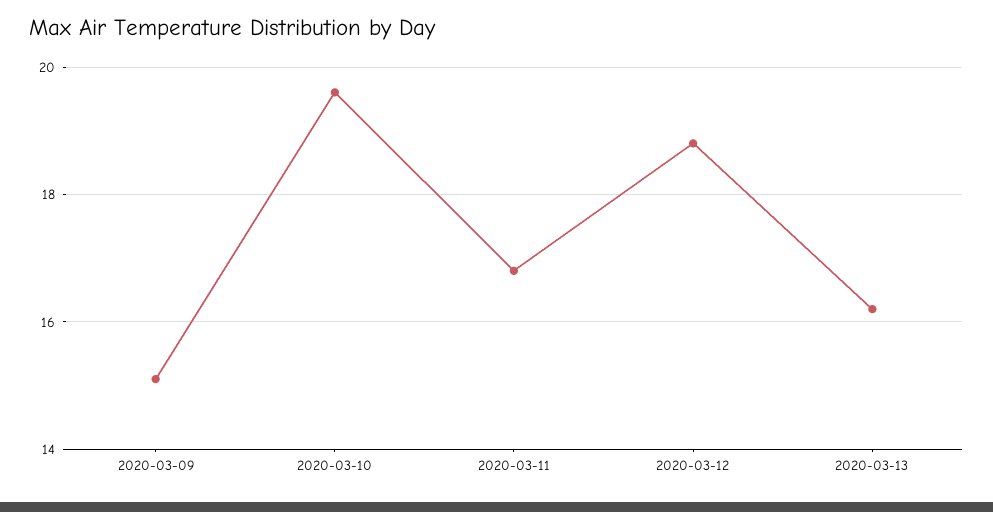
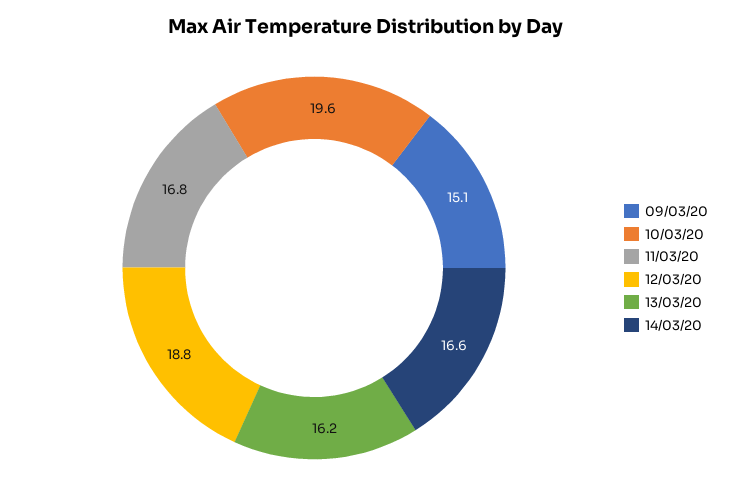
14/03/20: none -> 16.6

